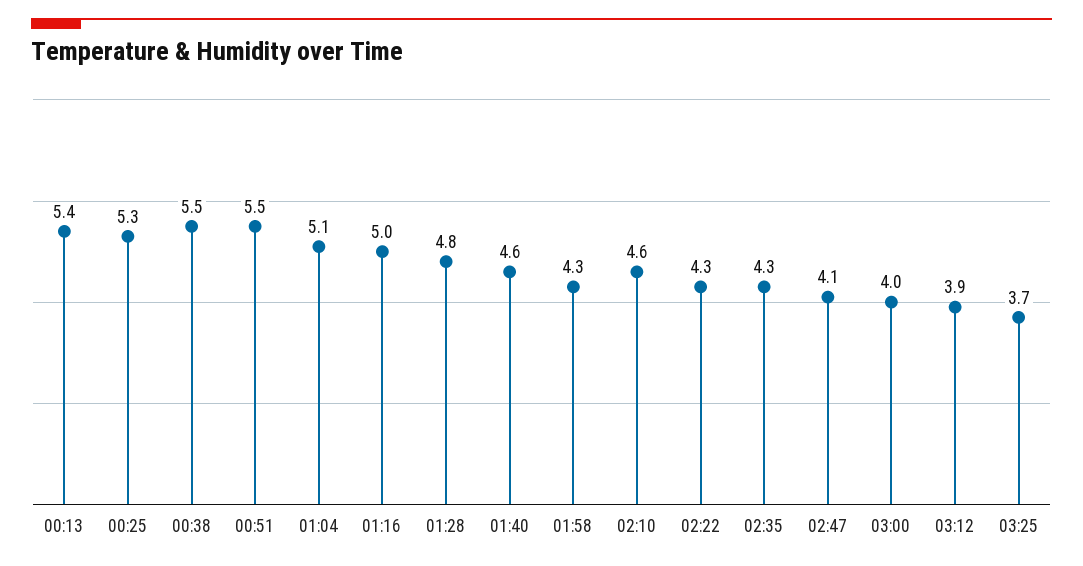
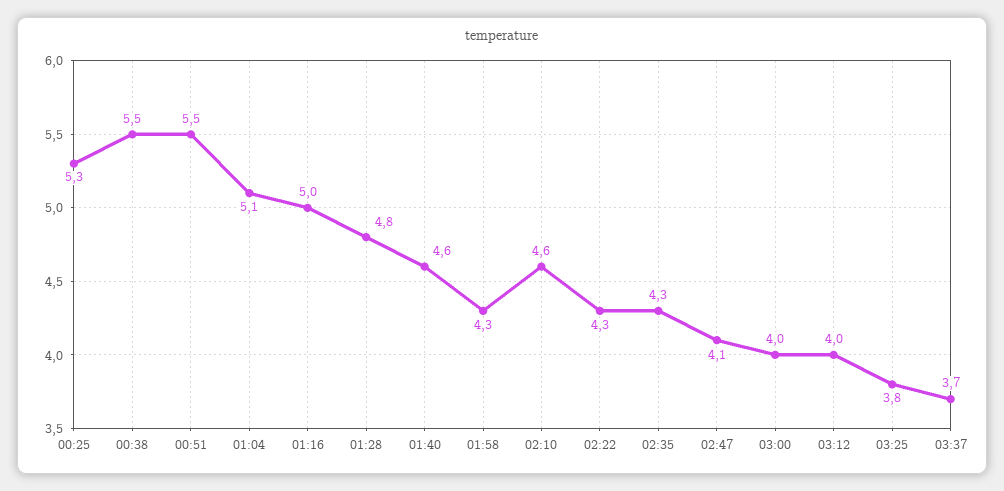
00:13: 5.4 -> none
03:12: 3.9 -> 4
03:25: 3.7 -> 3.8
03:37: none -> 3.7

